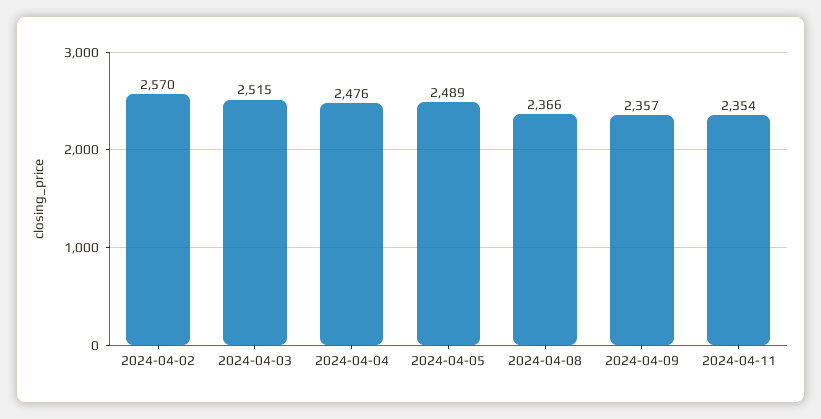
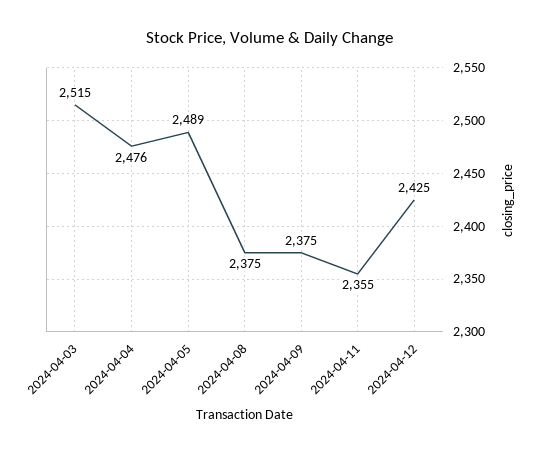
2024-04-02: 2570 -> none
2024-04-08: 2366 -> 2375
2024-04-09: 2357 -> 2375
2024-04-11: 2354 -> 2355
2024-04-12: none -> 2425

